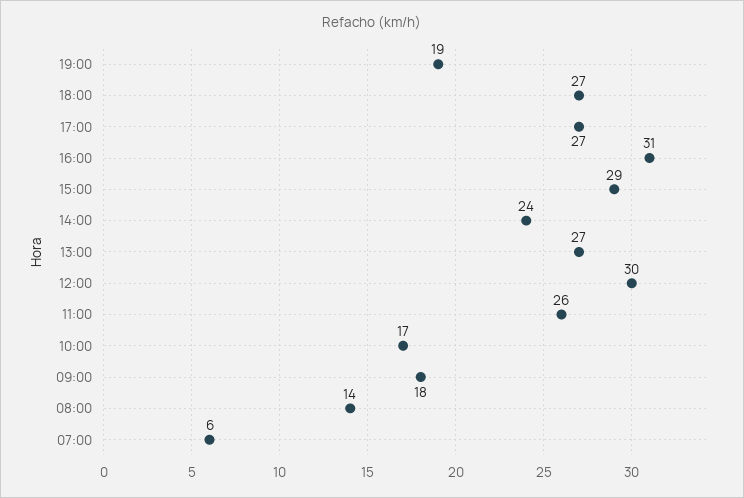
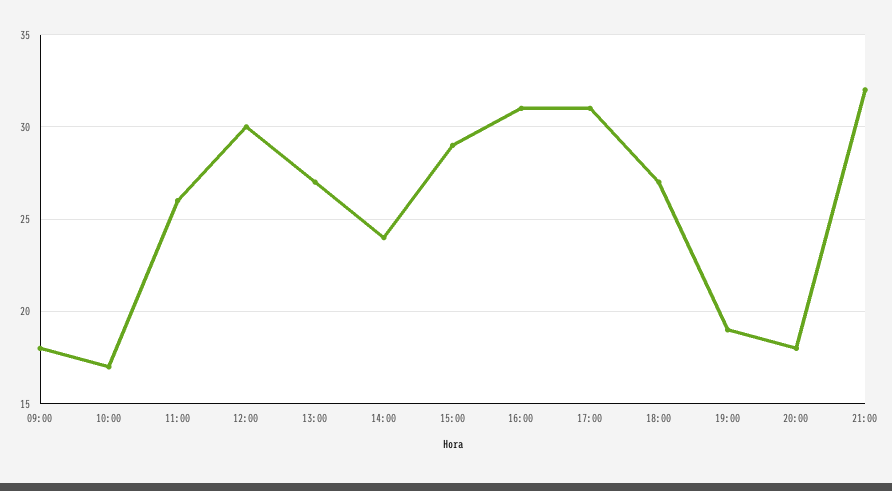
17:00: 27 -> 31
08:00: 14 -> none
07:00: 6 -> none
20:00: none -> 18
21:00: none -> 32

